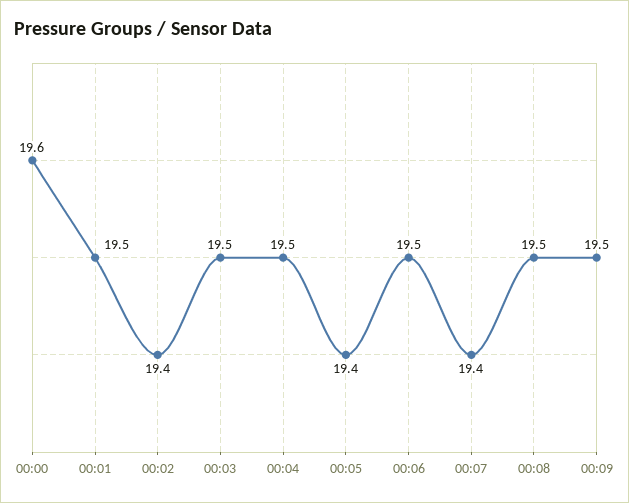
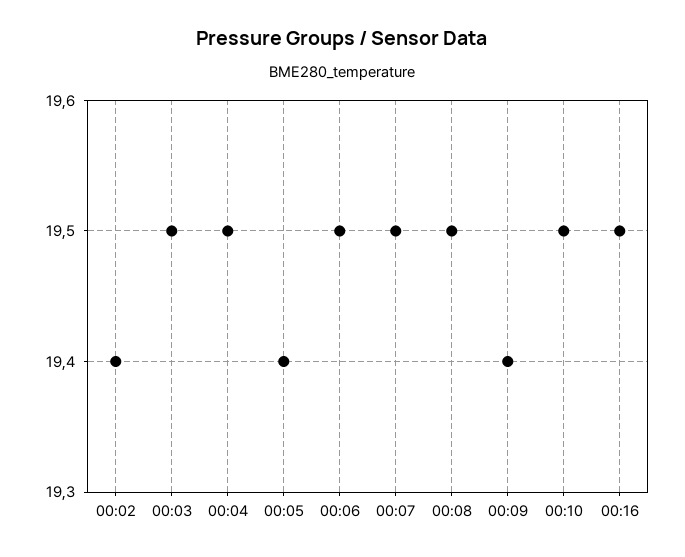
00:00: 19.6 -> none
00:01: 19.5 -> none
00:07: 19.4 -> 19.5
00:09: 19.5 -> 19.4
00:10: none -> 19.5
00:16: none -> 19.5

